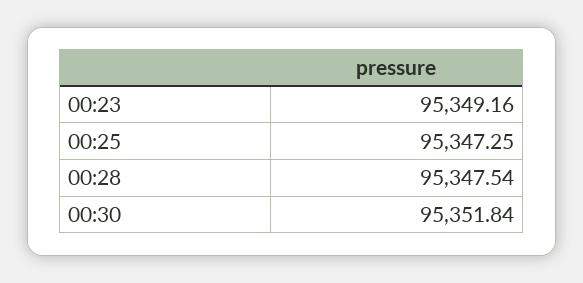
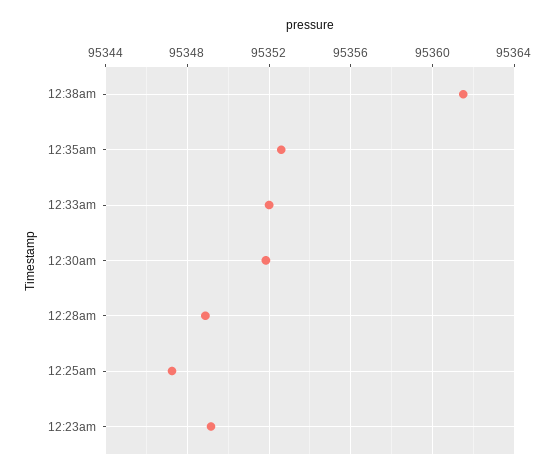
00:28: 95347.54 -> 95349
12:38am: none -> 95361.5
12:35am: none -> 95352.5
12:33am: none -> 95352

